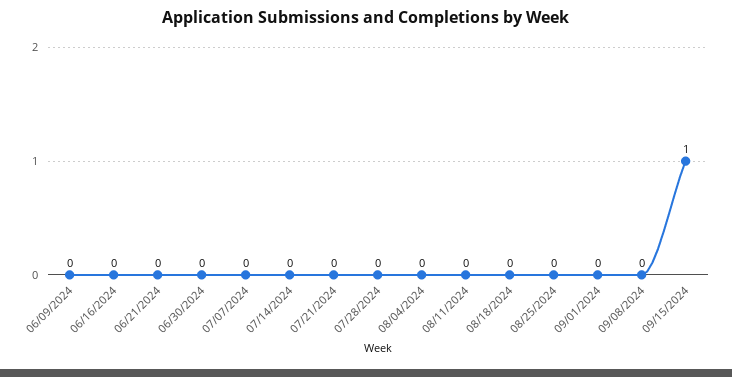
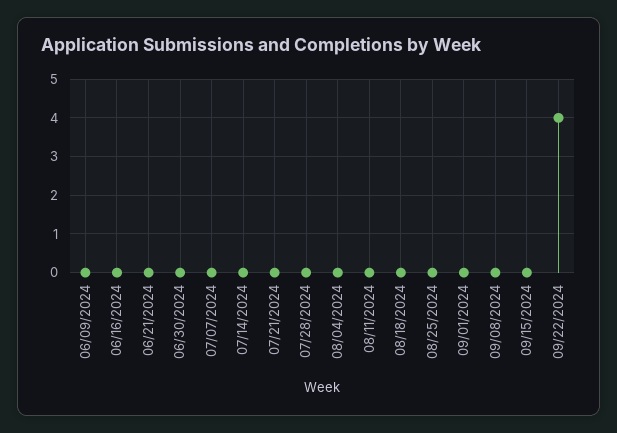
09/15/2024: 1 -> 0
09/22/2024: none -> 4

